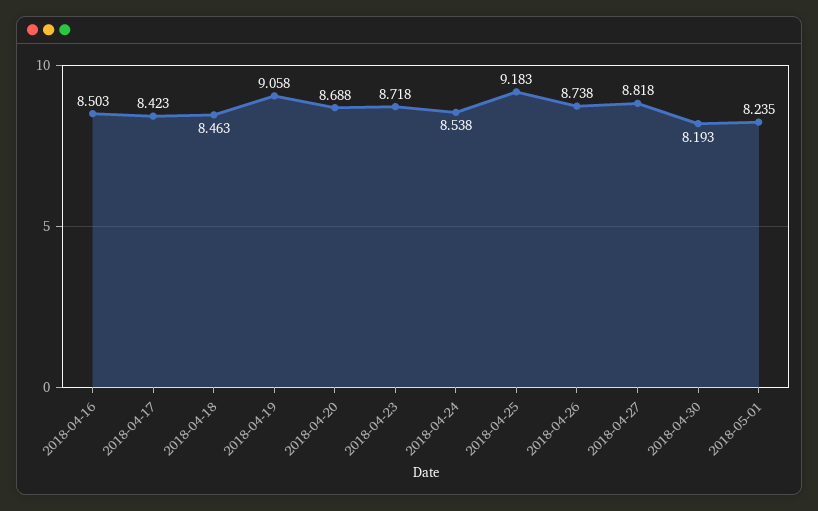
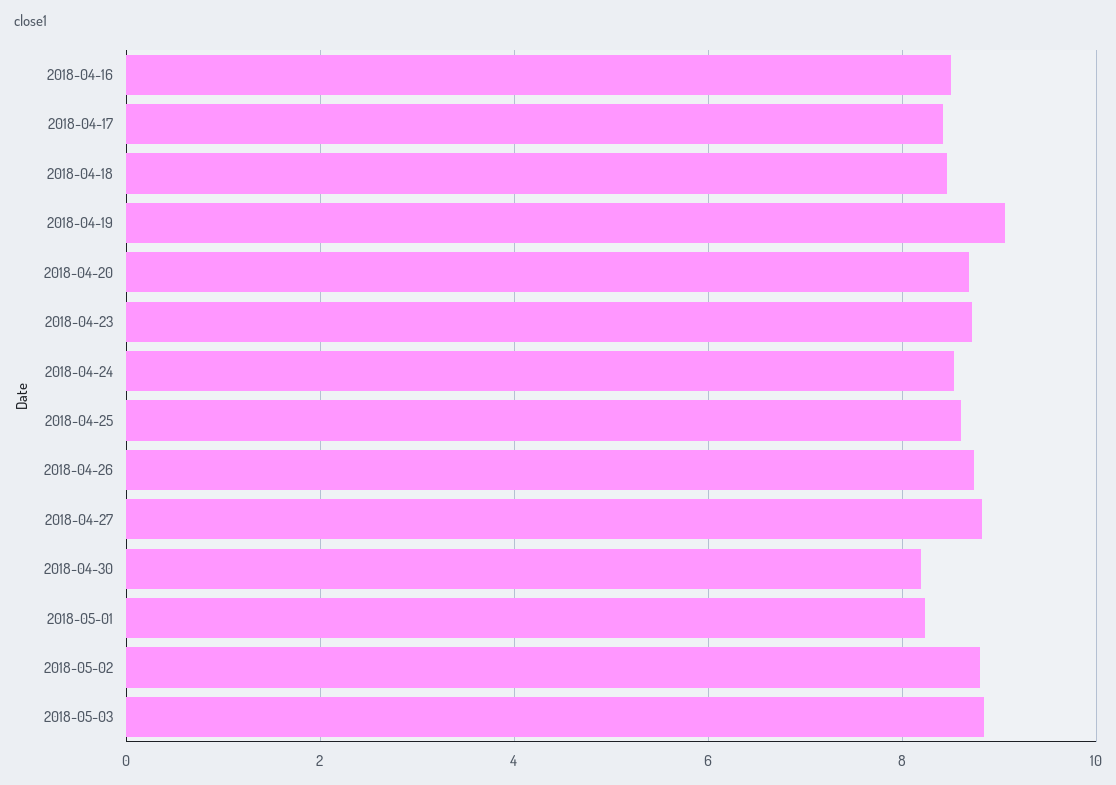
2018-04-25: 9.183 -> 8.6
2018-05-02: none -> 8.8
2018-05-03: none -> 8.8

